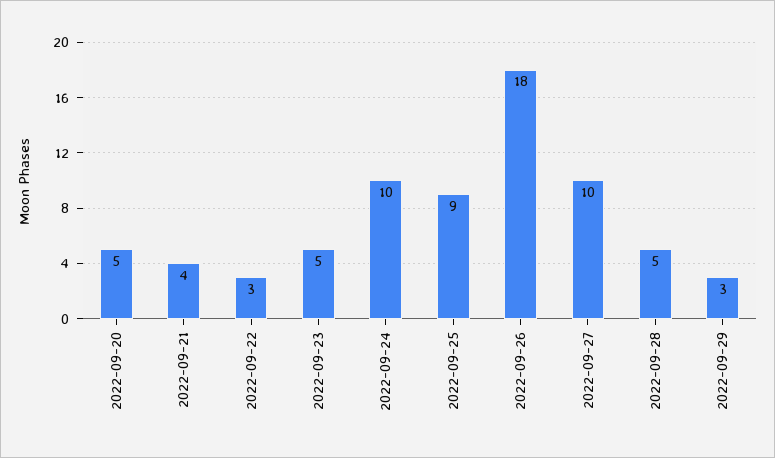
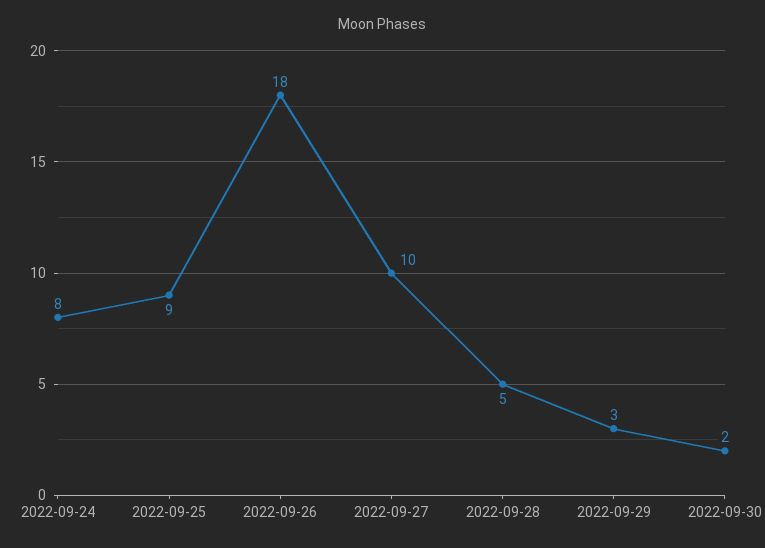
2022-09-20: 5 -> none
2022-09-21: 4 -> none
2022-09-22: 3 -> none
2022-09-23: 5 -> none
2022-09-24: 10 -> 8
2022-09-30: none -> 2

